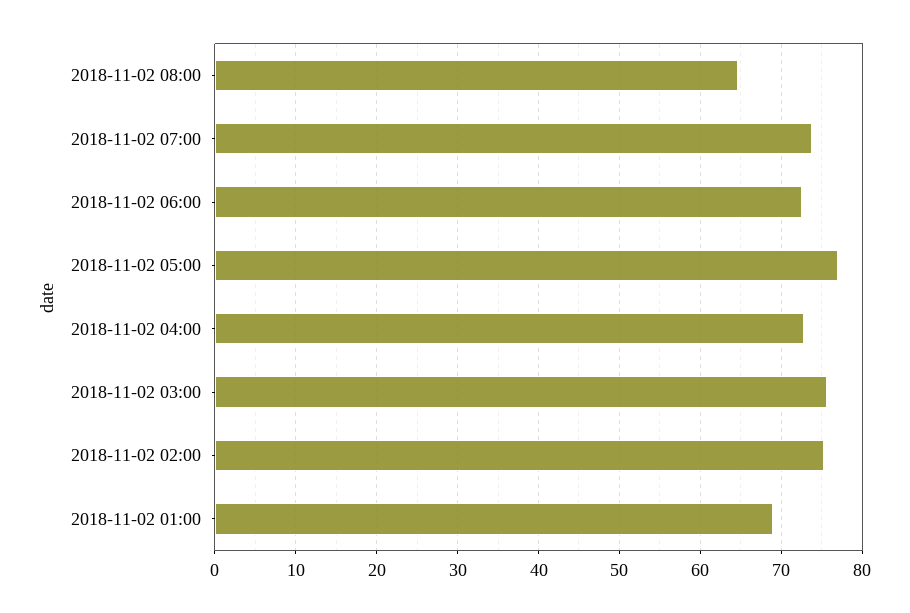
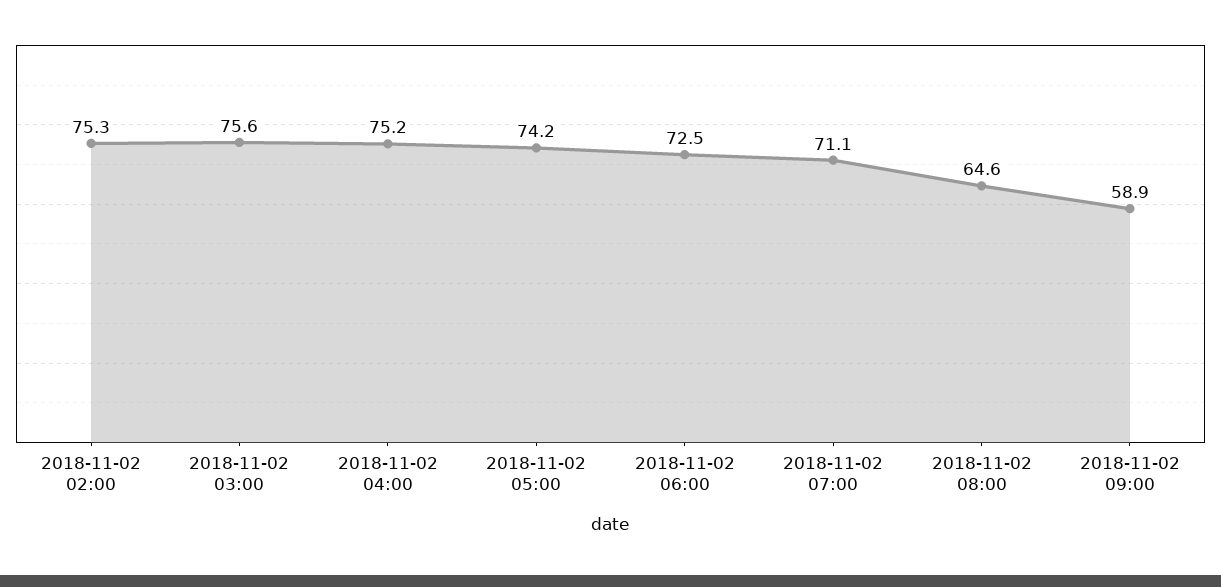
2018-11-02 07:00: 74 -> 71.1
2018-11-02 05:00: 77 -> 74.2
2018-11-02 04:00: 73 -> 75.2
2018-11-02 01:00: 69 -> none
2018-11-02 09:00: none -> 58.9

